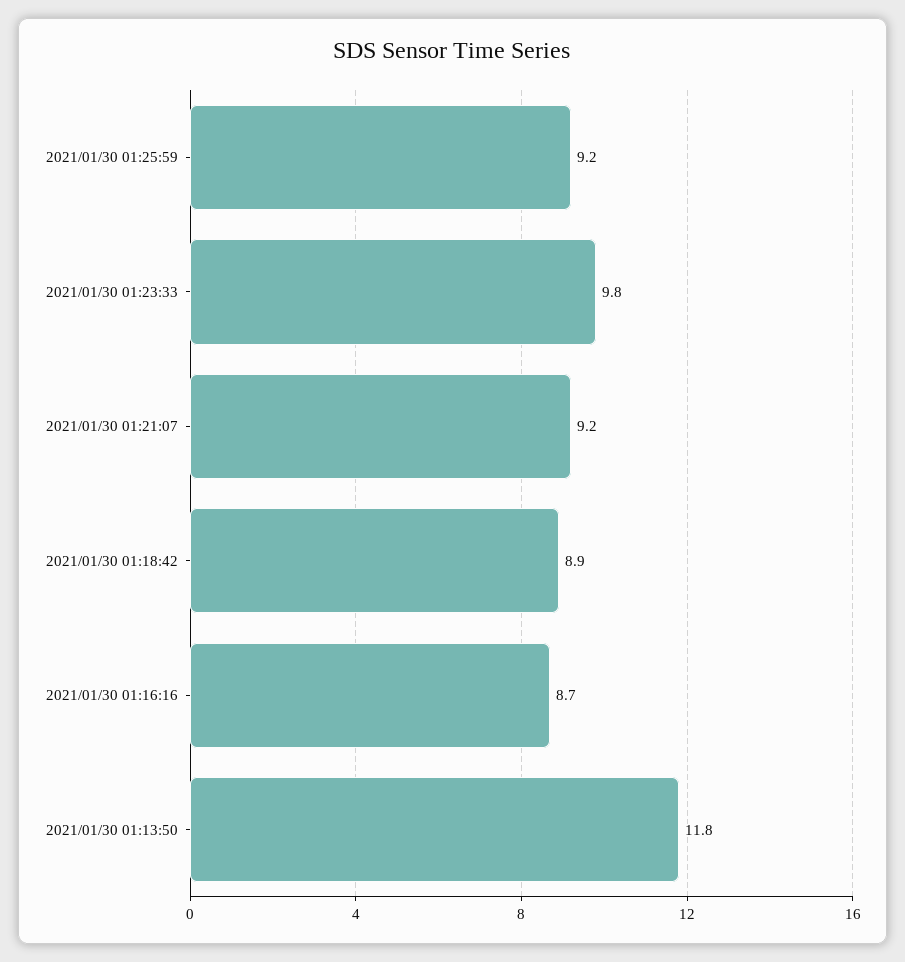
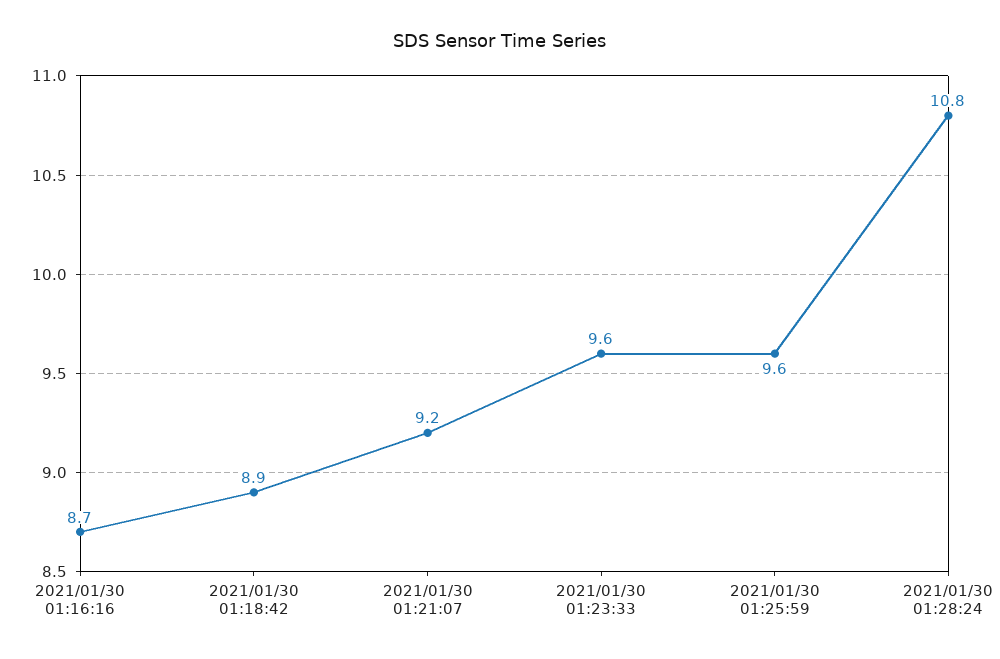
2021/01/30 01:25:59: 9.2 -> 9.6
2021/01/30 01:23:33: 9.8 -> 9.6
2021/01/30 01:13:50: 11.8 -> none
2021/01/30 01:28:24: none -> 10.8

